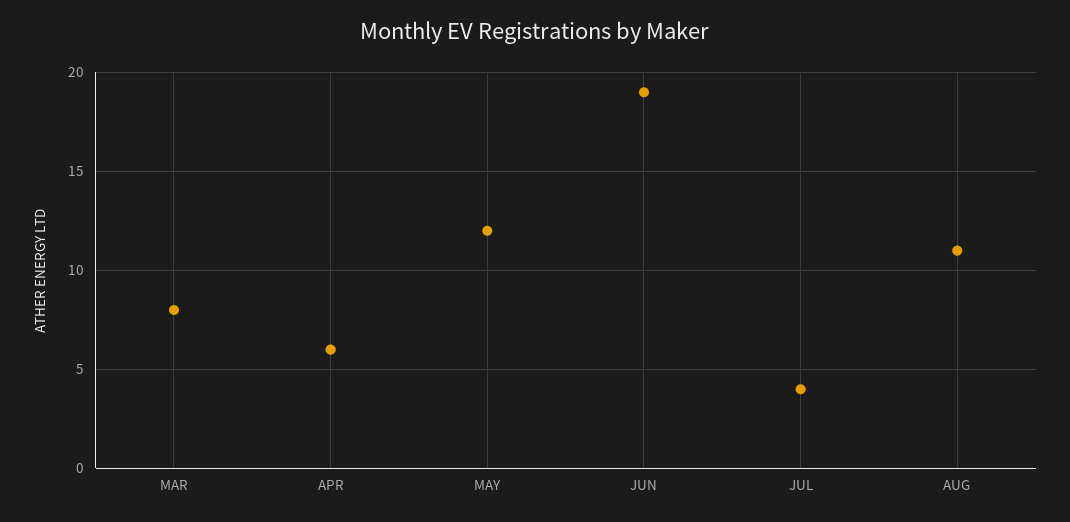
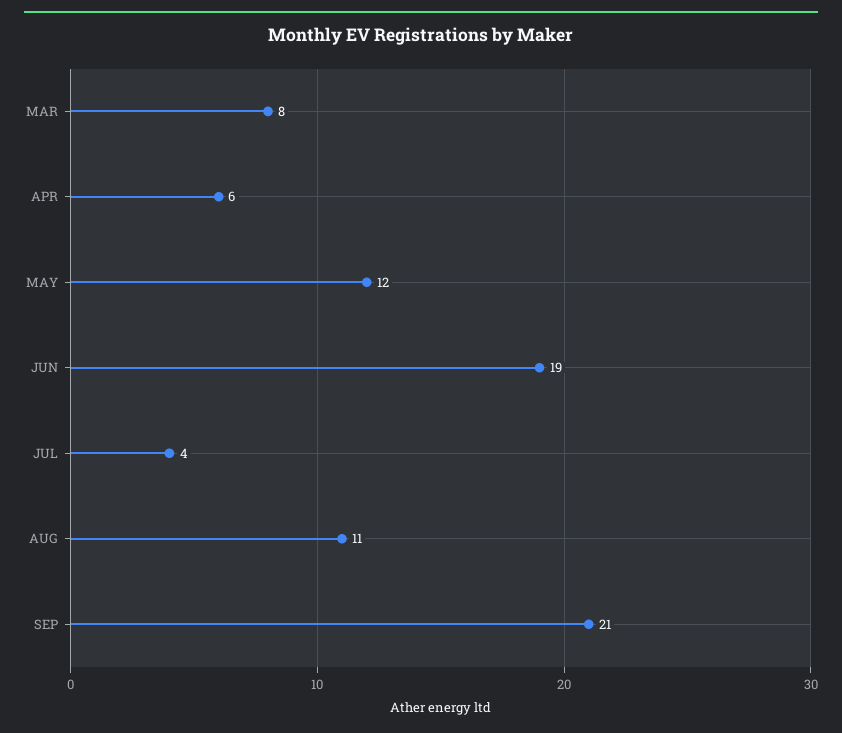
SEP: none -> 21

